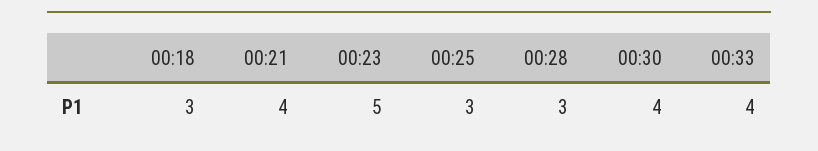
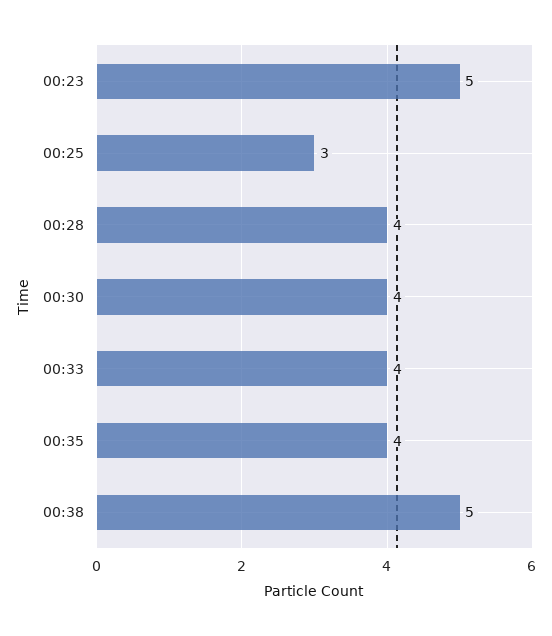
00:18: 3 -> none
00:21: 4 -> none
00:28: 3 -> 4
00:35: none -> 4
00:38: none -> 5

